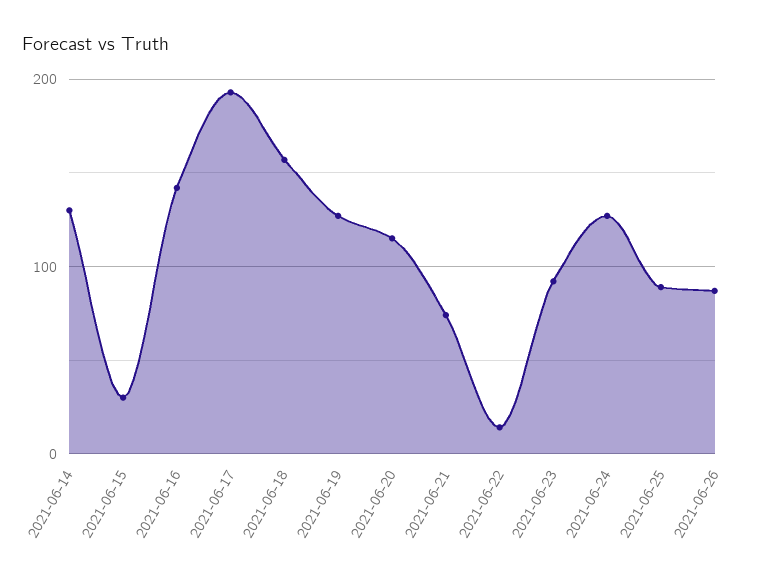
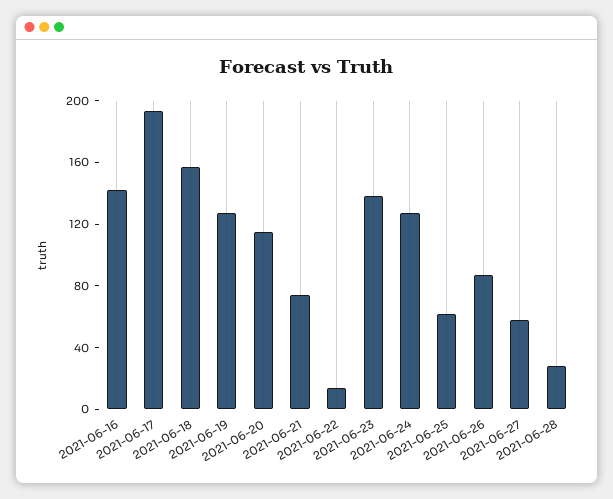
2021-06-14: 130 -> none
2021-06-15: 30 -> none
2021-06-23: 90 -> 140
2021-06-25: 90 -> 60
2021-06-27: none -> 60
2021-06-28: none -> 30

